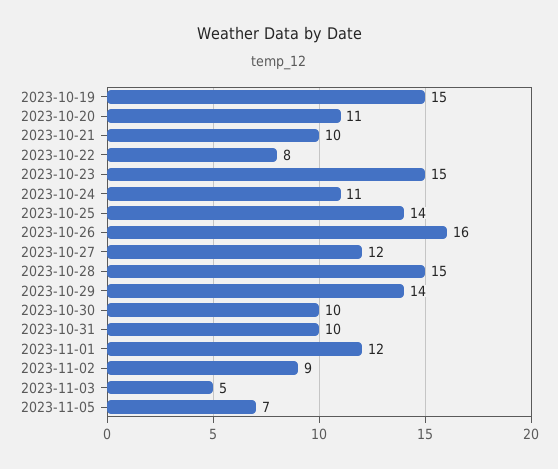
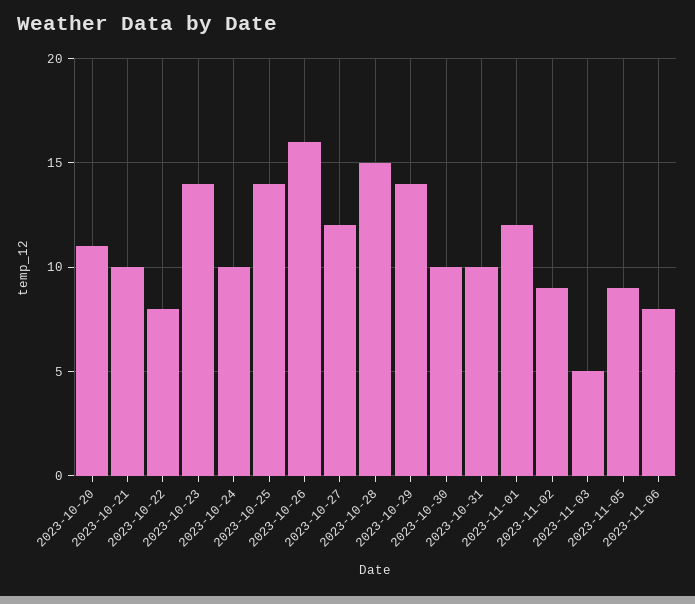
2023-10-19: 15 -> none
2023-10-23: 15 -> 14
2023-10-24: 11 -> 10
2023-11-05: 7 -> 9
2023-11-06: none -> 8

